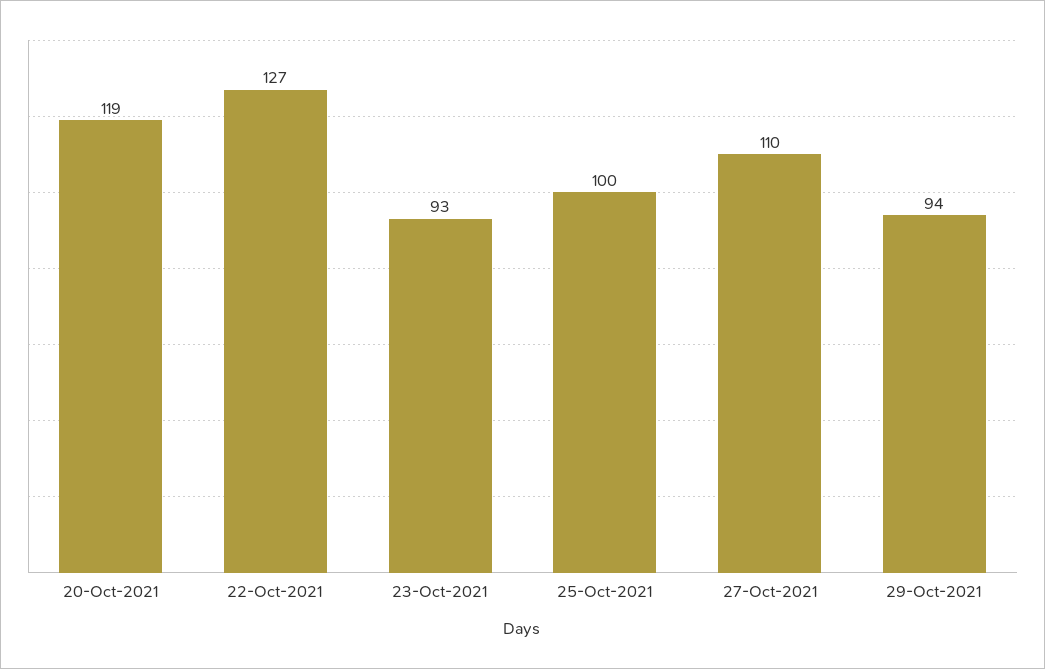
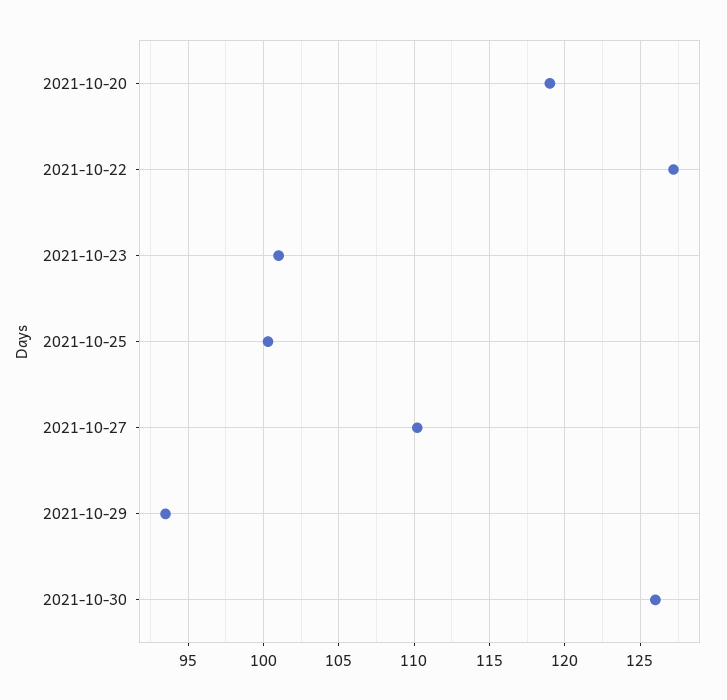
23-Oct-2021: 93 -> 101
2021-10-30: none -> 126

